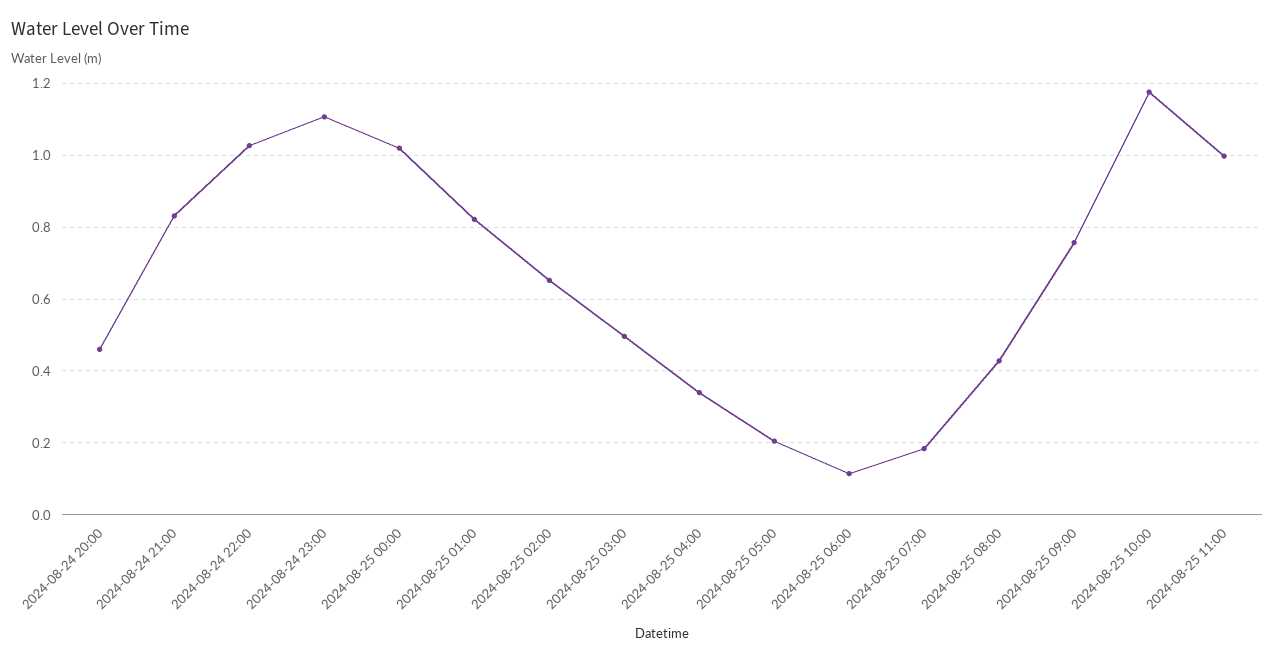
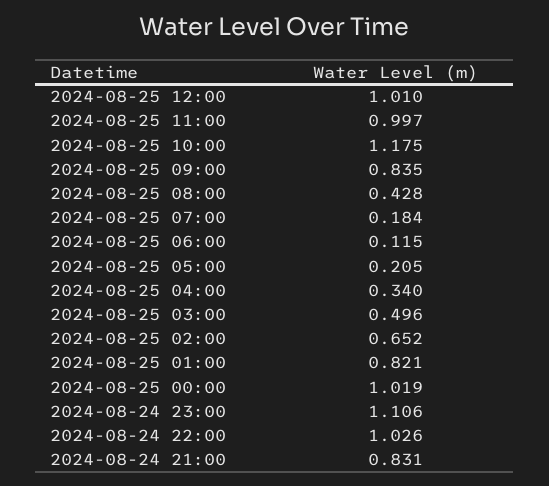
2024-08-24 20:00: 0.46 -> none
2024-08-25 09:00: 0.76 -> 0.835
2024-08-25 12:00: none -> 1.01

